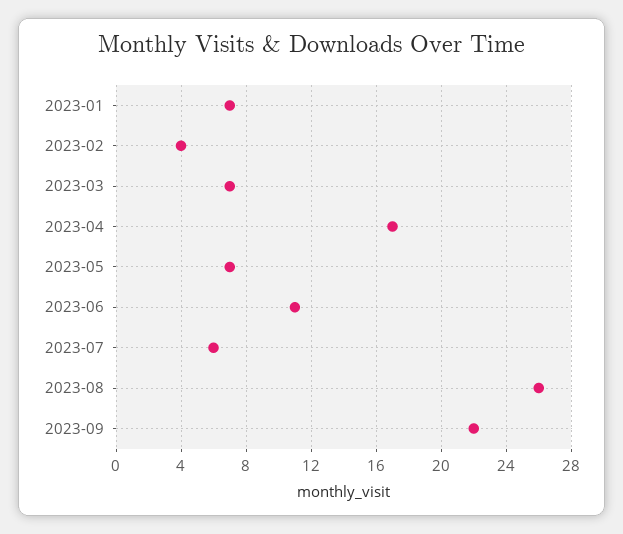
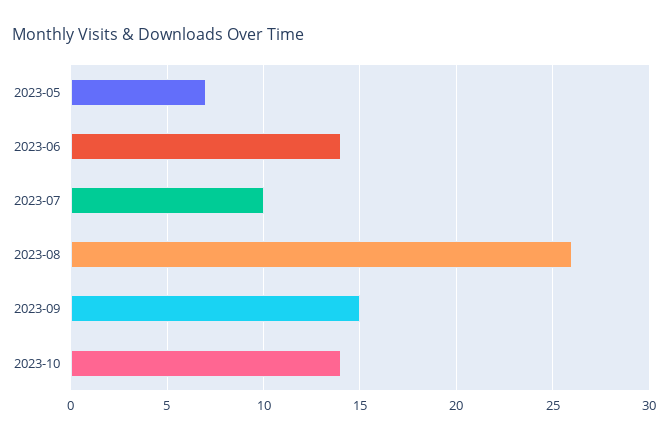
2023-01: 7 -> none
2023-02: 4 -> none
2023-03: 7 -> none
2023-04: 17 -> none
2023-06: 11 -> 14
2023-07: 6 -> 10
2023-09: 22 -> 15
2023-10: none -> 14

